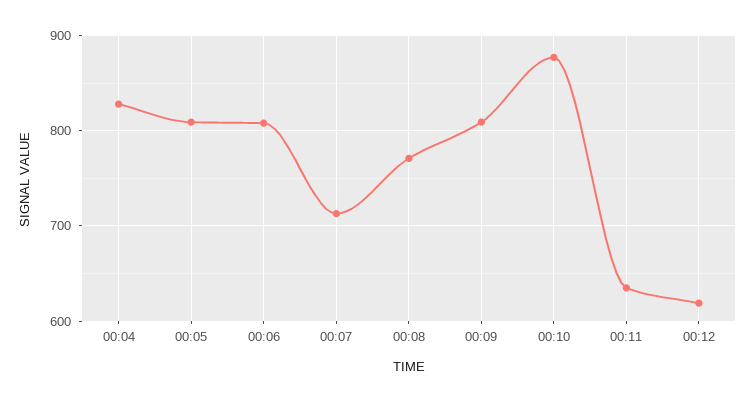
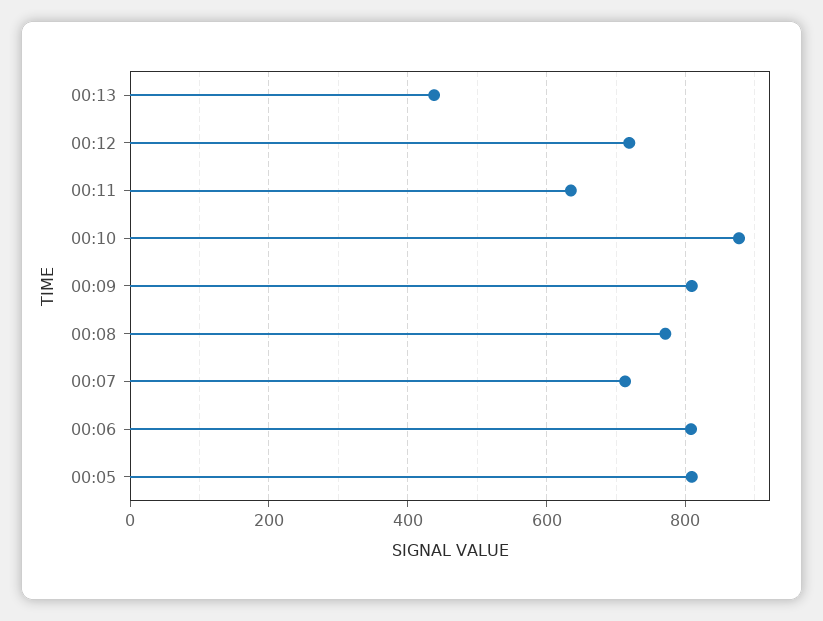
00:04: 830 -> none
00:12: 620 -> 720
00:13: none -> 440

